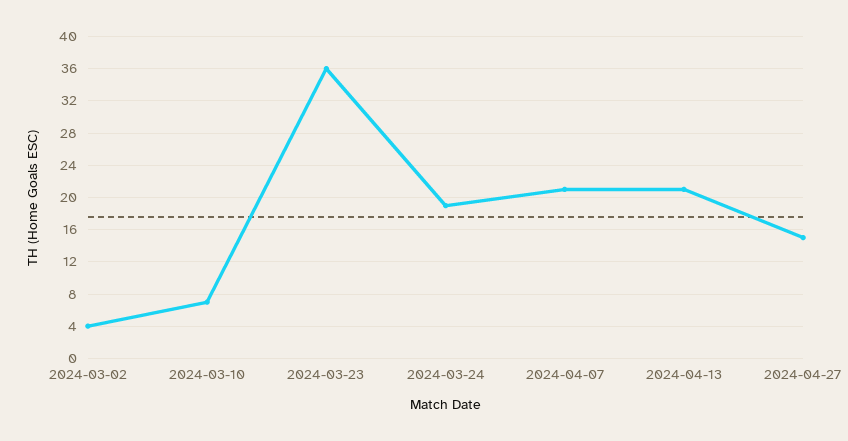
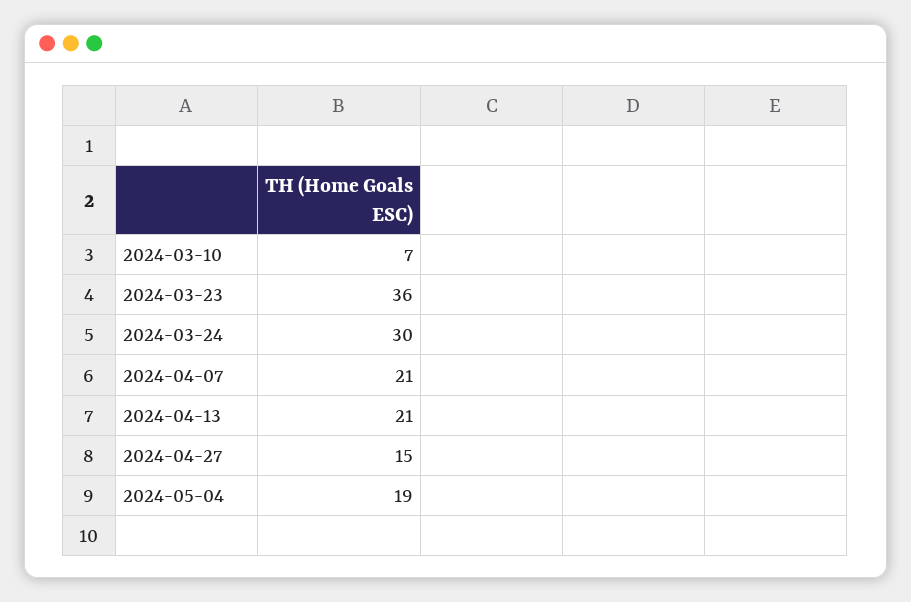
2024-03-02: 4 -> none
2024-03-24: 19 -> 30
2024-05-04: none -> 19

